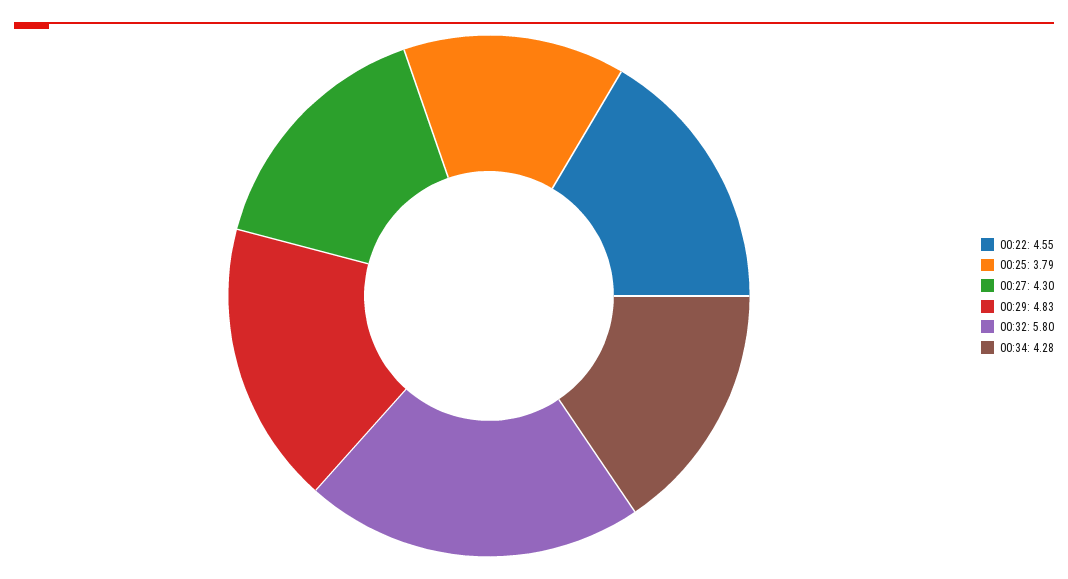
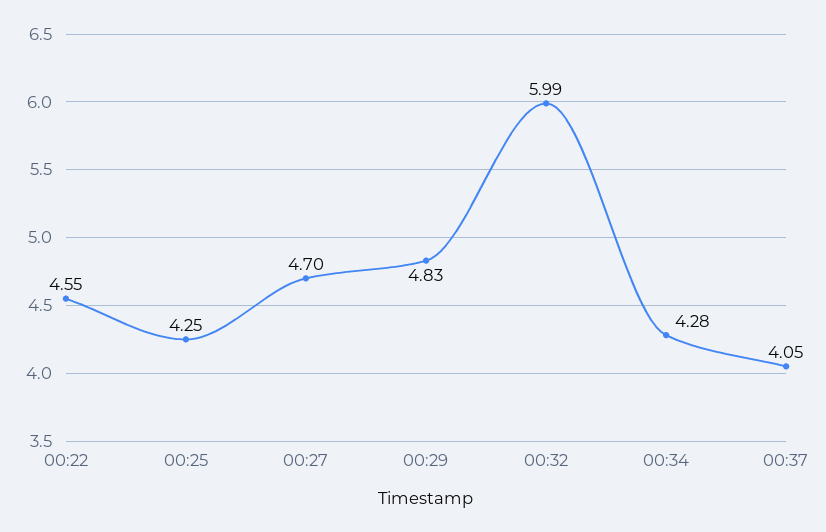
00:25: 3.79 -> 4.25
00:27: 4.3 -> 4.7
00:32: 5.8 -> 5.99
00:37: none -> 4.05

